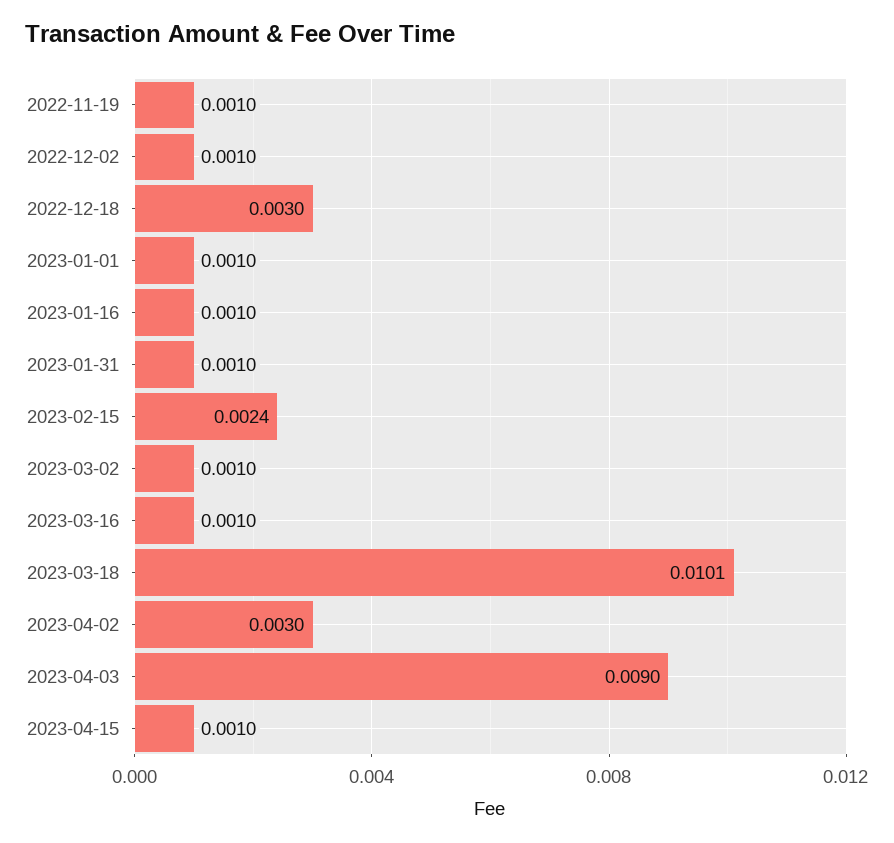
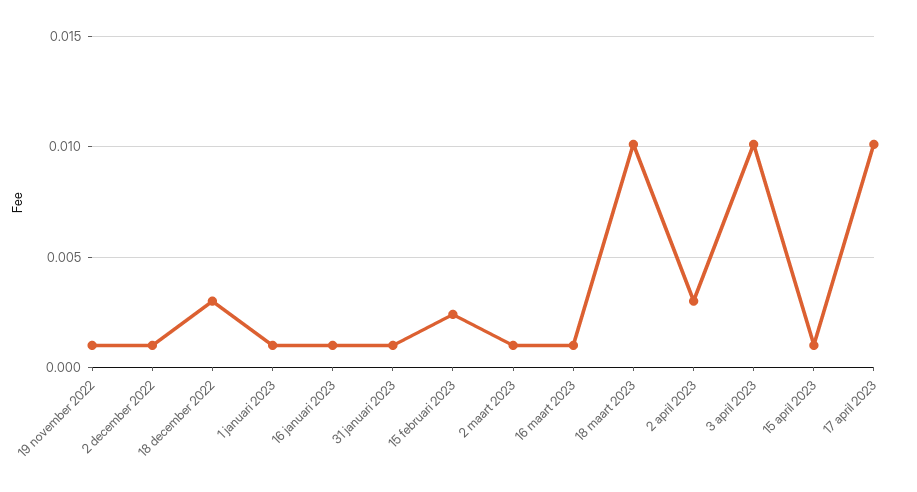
2023-04-03: 0.009 -> 0.01
17 april 2023: none -> 0.01

